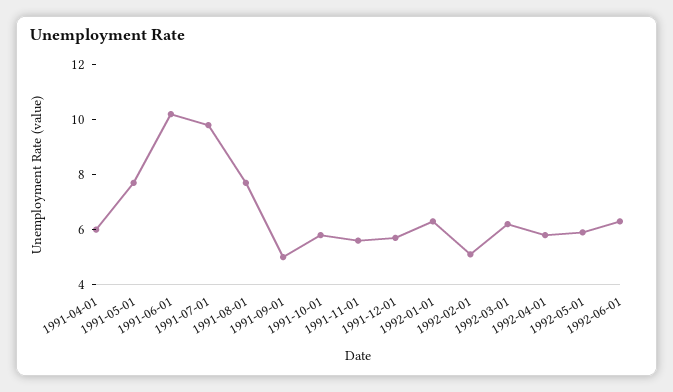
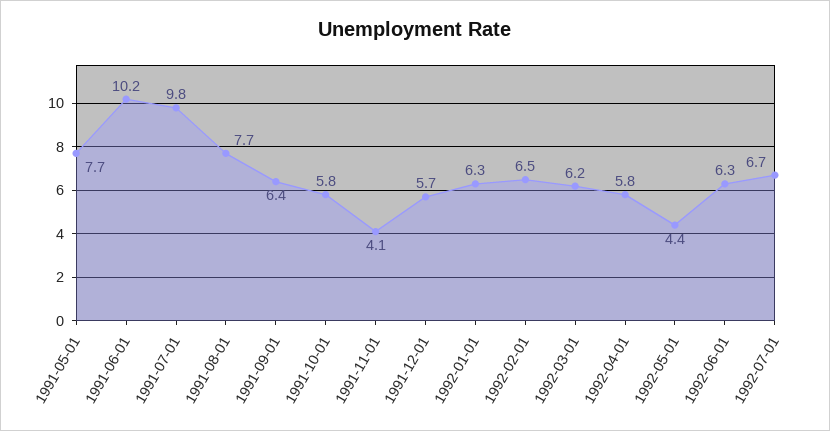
1991-04-01: 6 -> none
1991-09-01: 5 -> 6.4
1991-11-01: 5.5 -> 4.1
1992-02-01: 5 -> 6.5
1992-05-01: 6 -> 4.4
1992-07-01: none -> 6.7

